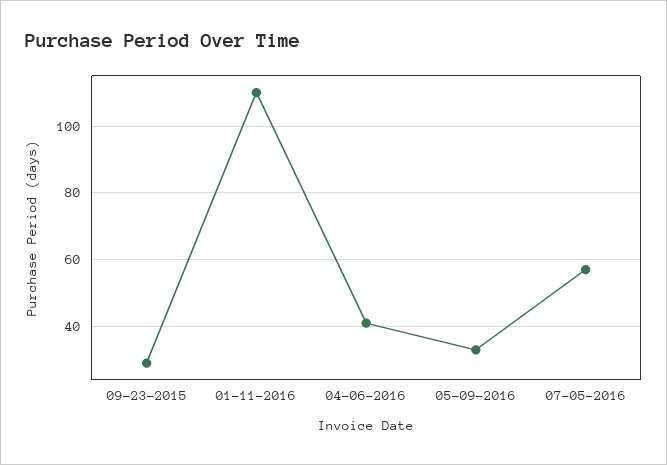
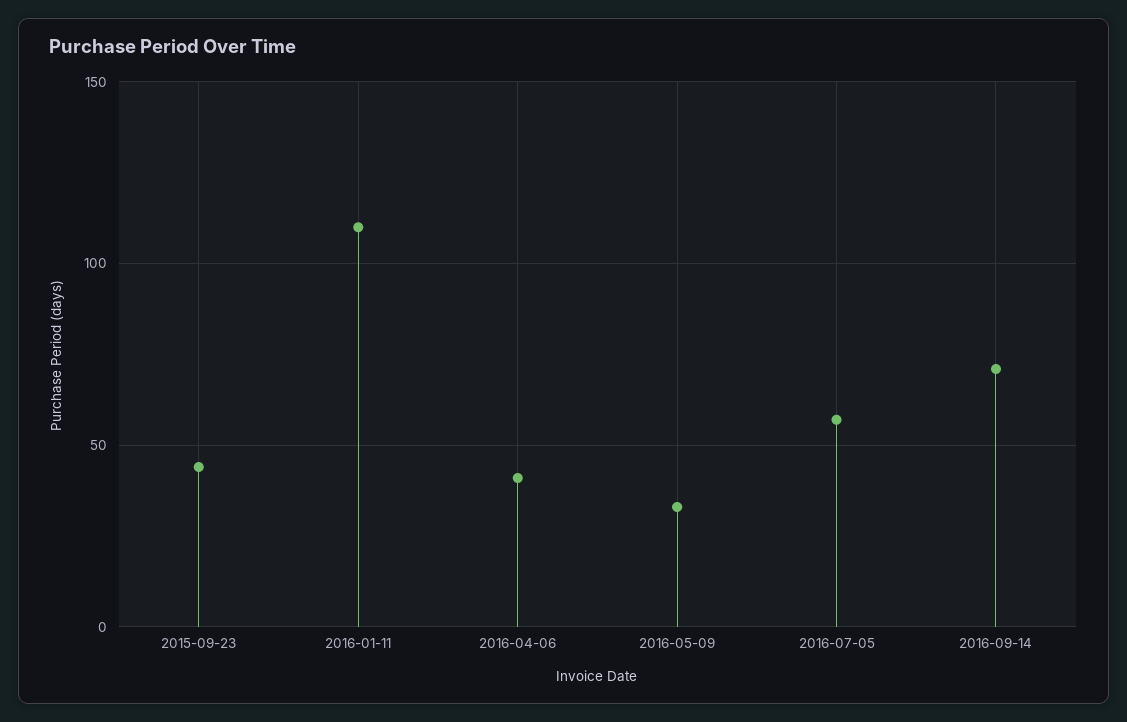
09-23-2015: 30 -> 45
2016-09-14: none -> 70

